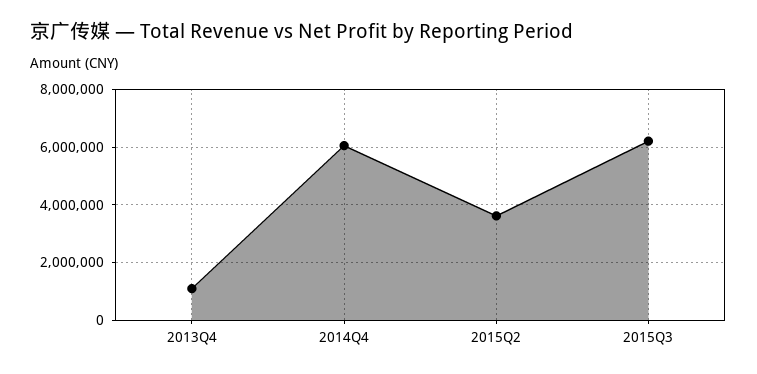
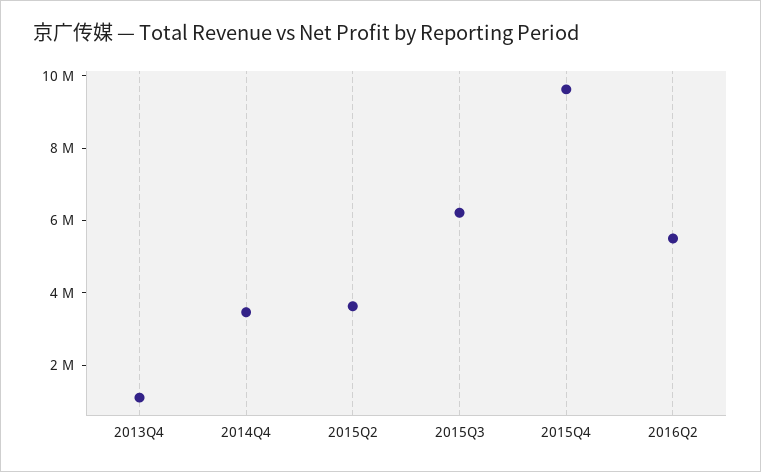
2014Q4: 6000000 -> 3500000
2015Q4: none -> 9500000
2016Q2: none -> 5500000

